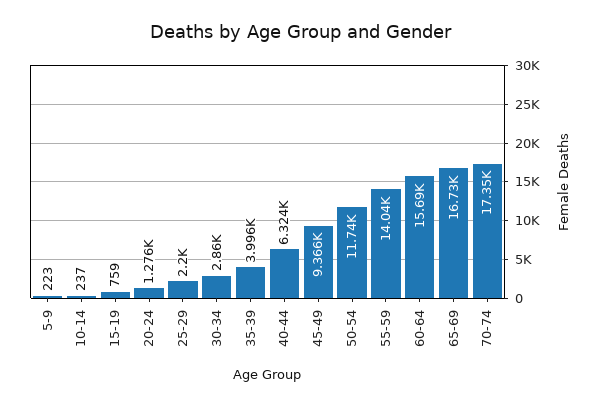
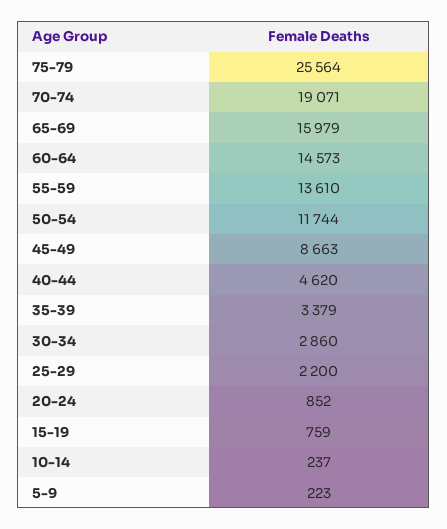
20-24: 1276 -> 852
35-39: 3996 -> 3379
40-44: 6324 -> 4620
45-49: 9366 -> 8663
55-59: 14040 -> 13610
60-64: 15690 -> 14573
65-69: 16730 -> 15979
70-74: 17350 -> 19071
75-79: none -> 25564

